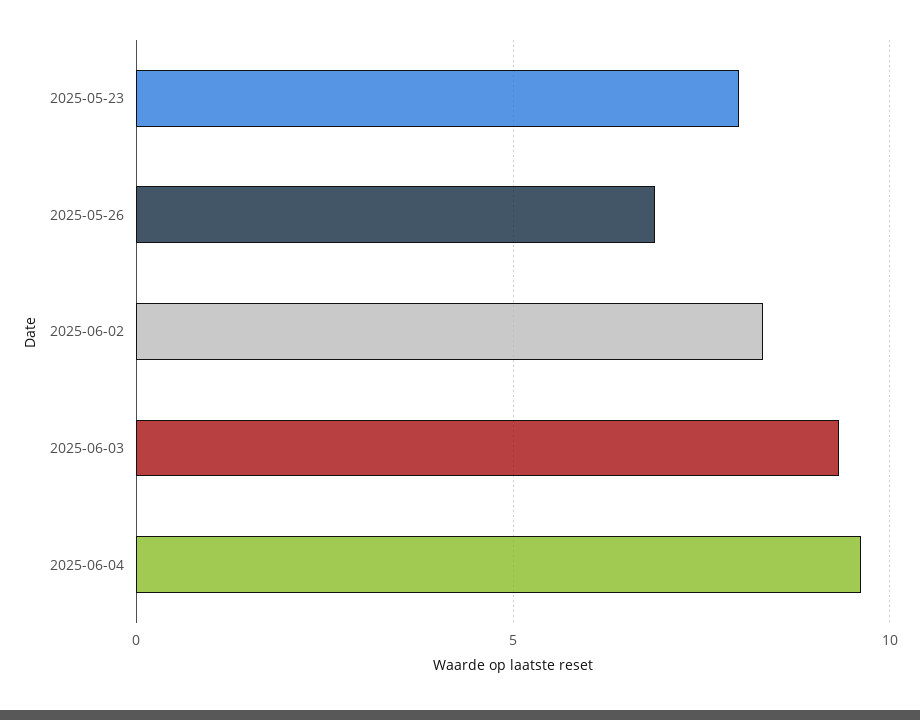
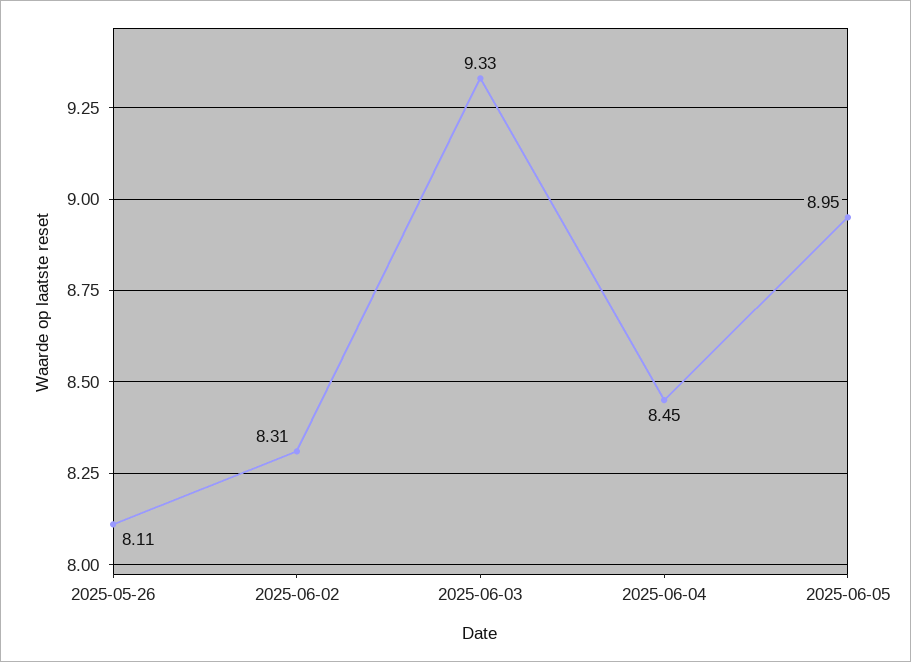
2025-05-23: 8 -> none
2025-05-26: 7 -> 8.11
2025-06-04: 9.5 -> 8.45
2025-06-05: none -> 8.95

